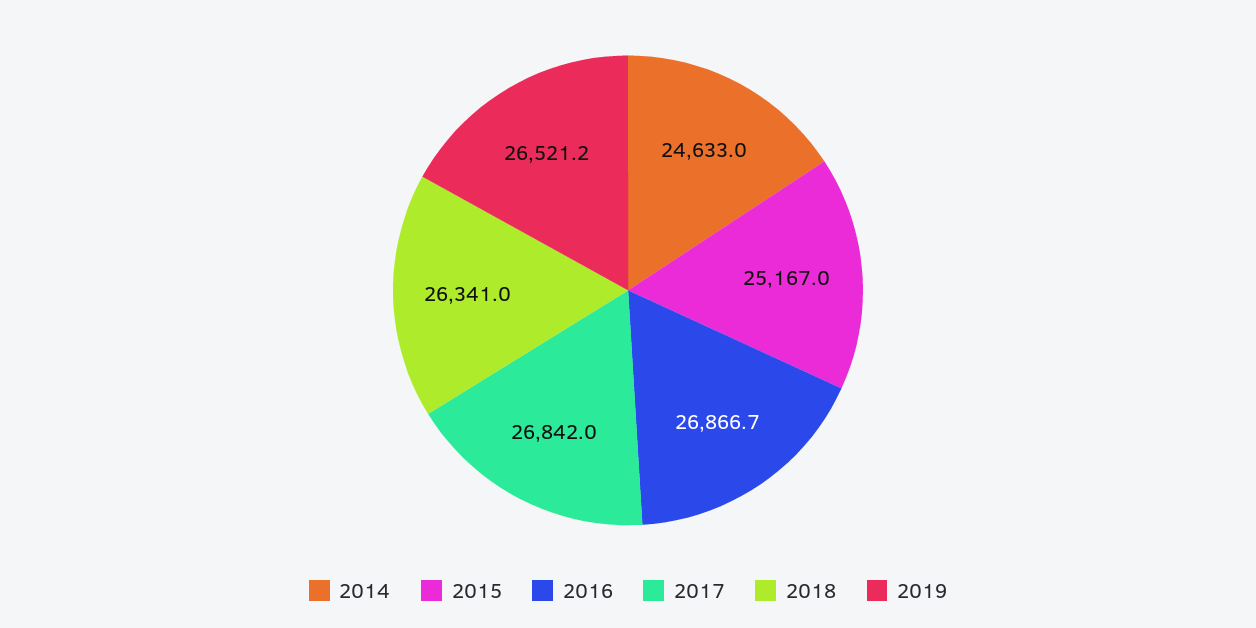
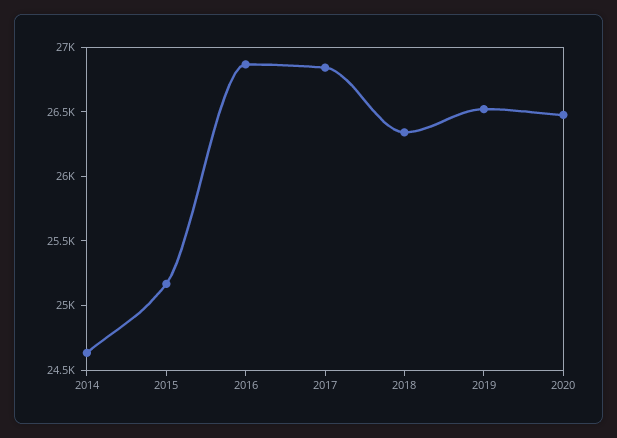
2020: none -> 26500

